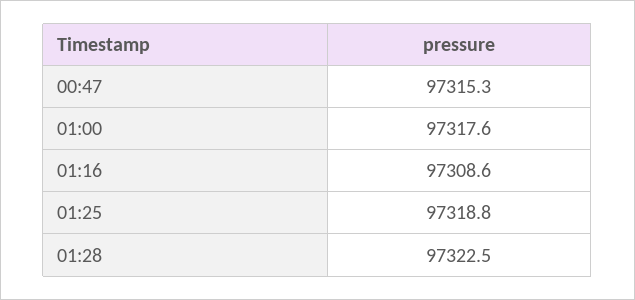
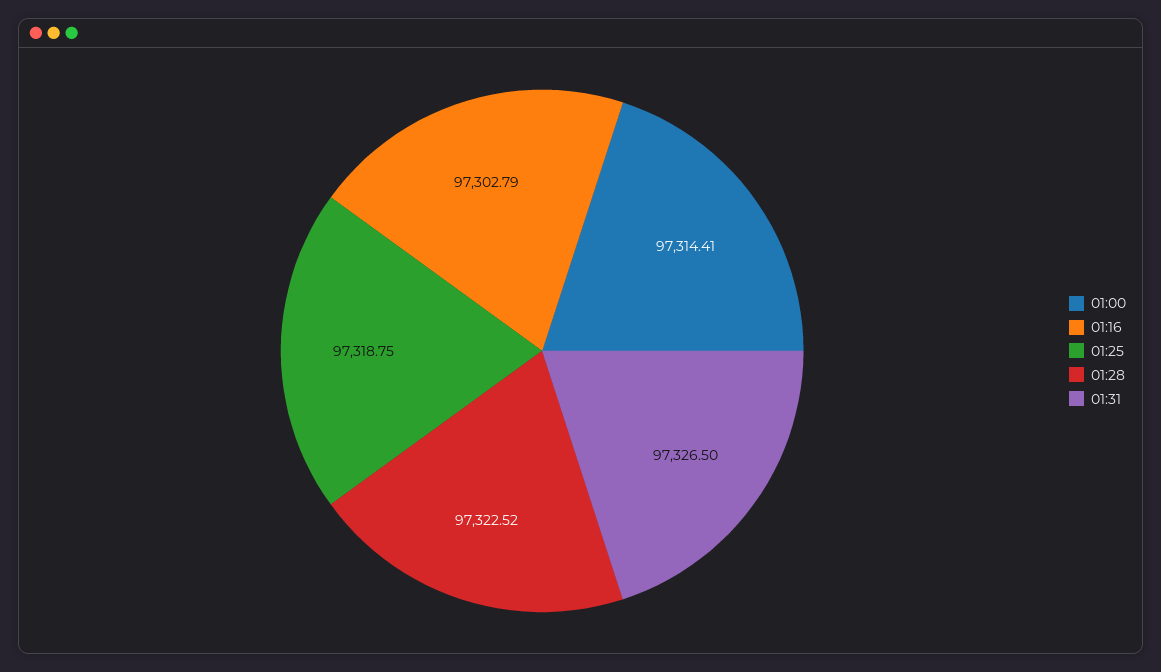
00:47: 97315.3 -> none
01:00: 97317.6 -> 97314.41
01:16: 97308.6 -> 97302.79
01:31: none -> 97326.5

